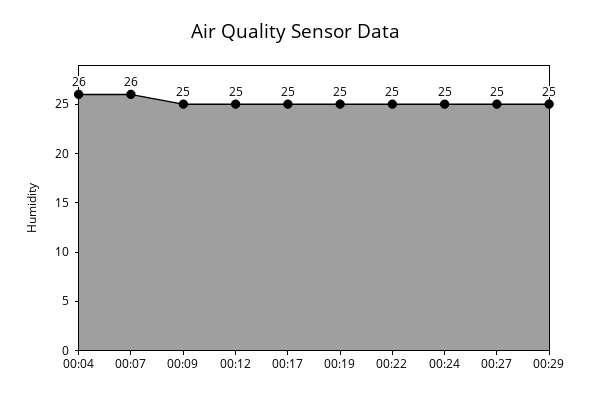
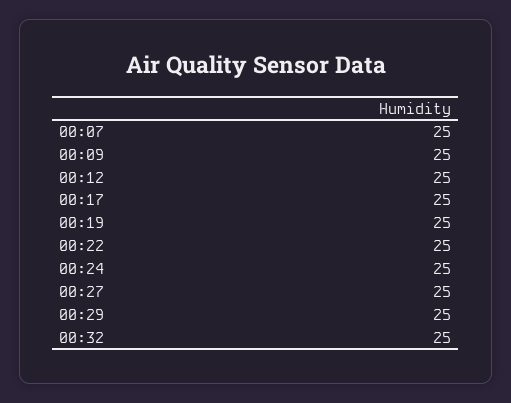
00:04: 26 -> none
00:07: 26 -> 25
00:32: none -> 25

